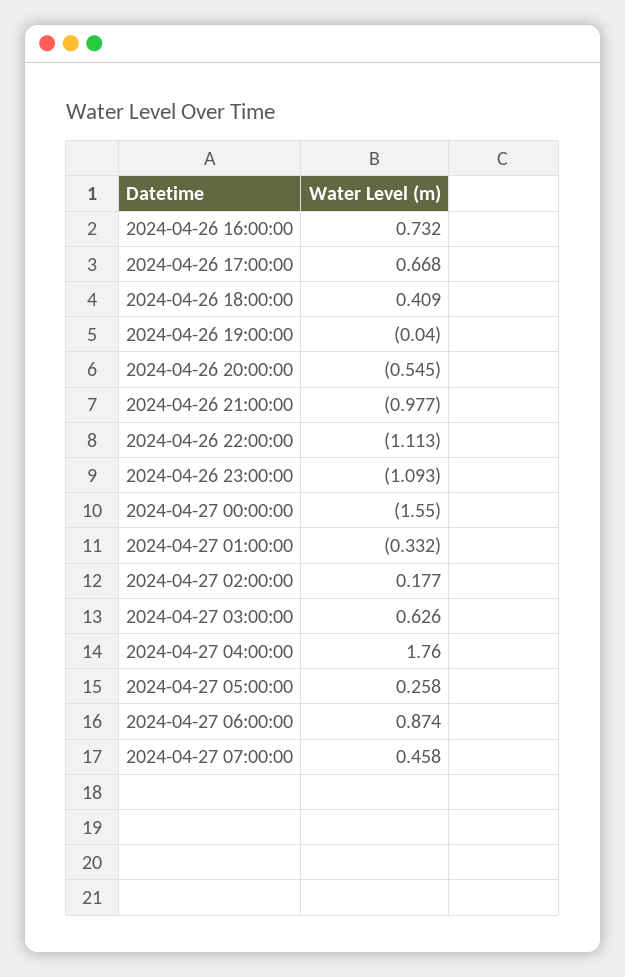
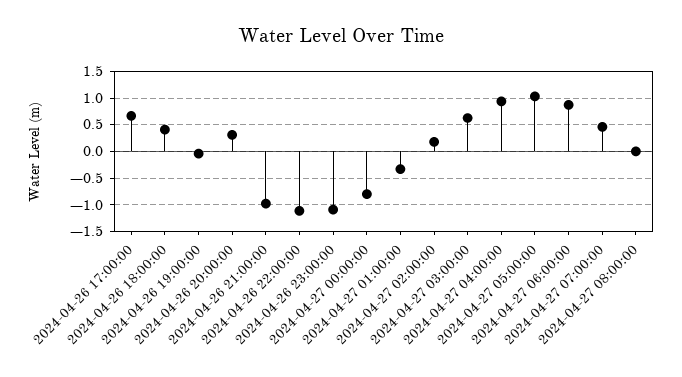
2024-04-26 16:00:00: 0.732 -> none
2024-04-26 20:00:00: -0.545 -> 0.25
2024-04-27 00:00:00: -1.55 -> -0.75
2024-04-27 04:00:00: 1.76 -> 1
2024-04-27 05:00:00: 0.258 -> 1
2024-04-27 08:00:00: none -> 0

